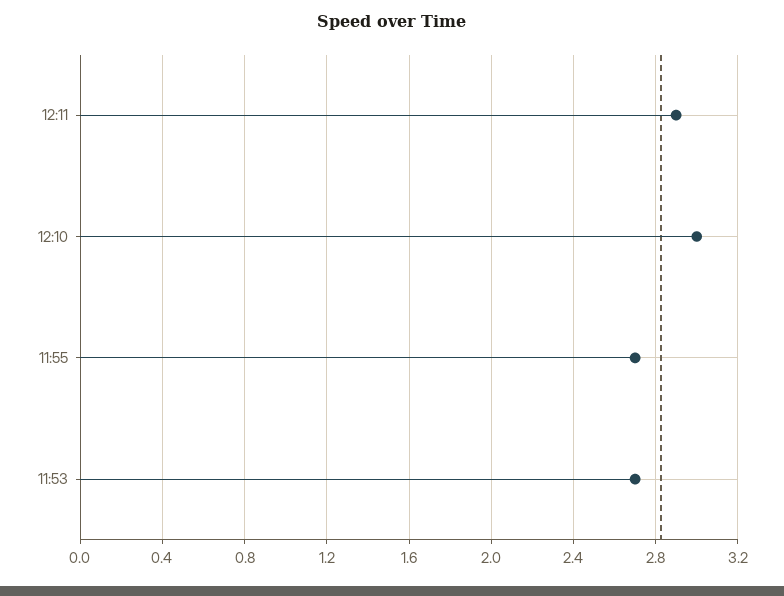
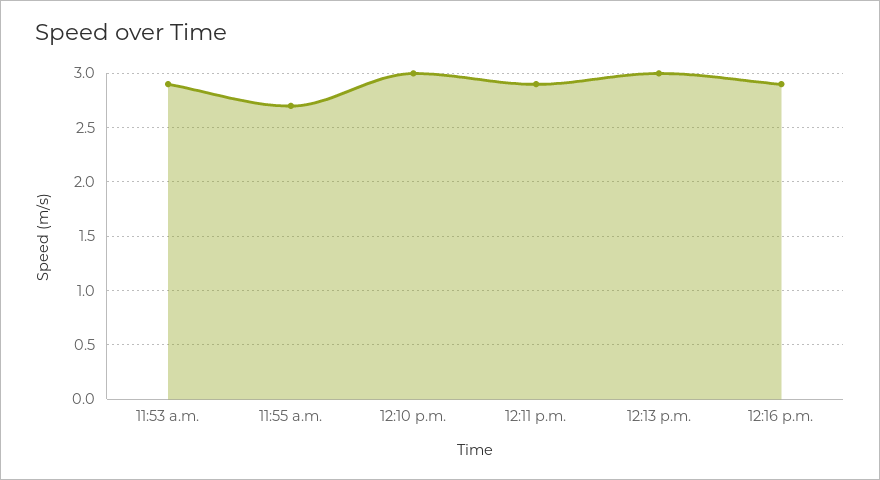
11:53: 2.7 -> 2.9
12:13 p.m.: none -> 3
12:16 p.m.: none -> 2.9

